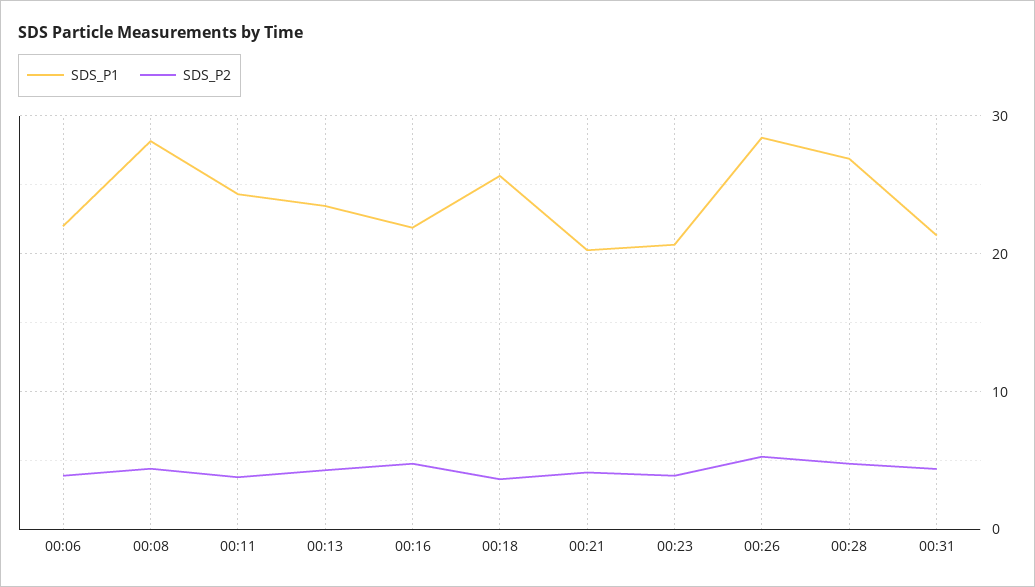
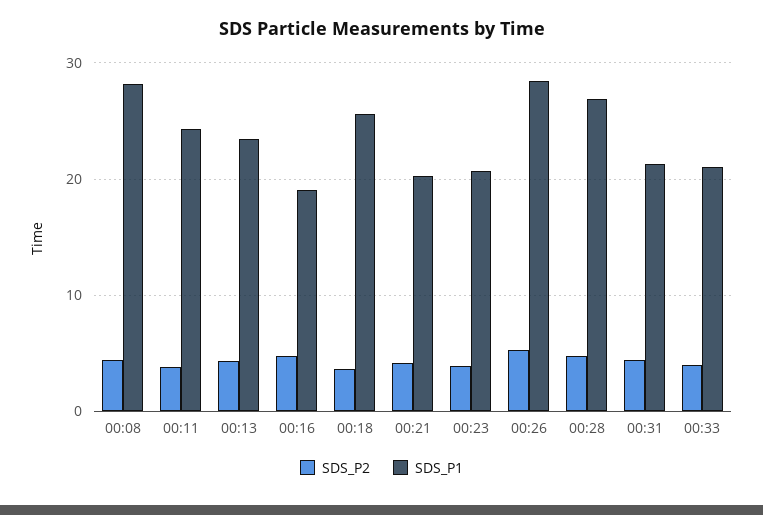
SDS_P1, 00:06: 22 -> none
SDS_P2, 00:06: 4 -> none
SDS_P1, 00:16: 22 -> 19
SDS_P2, 00:33: none -> 4
SDS_P1, 00:33: none -> 21

